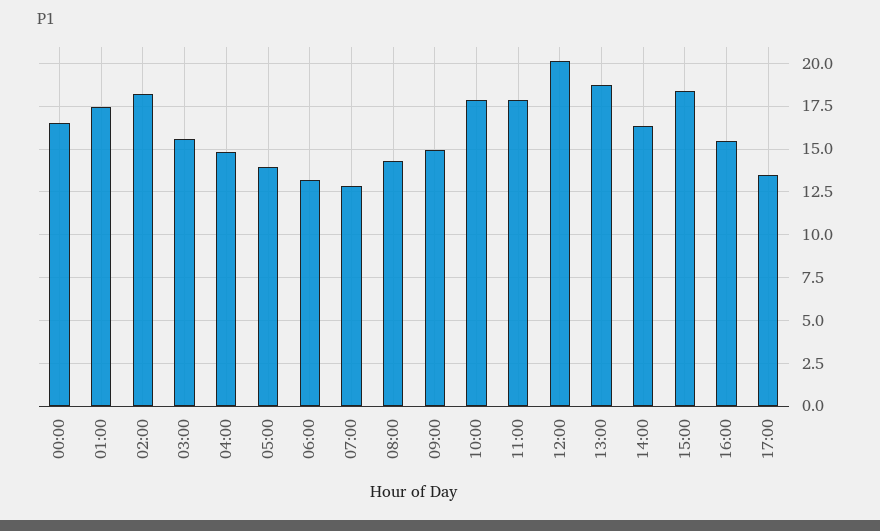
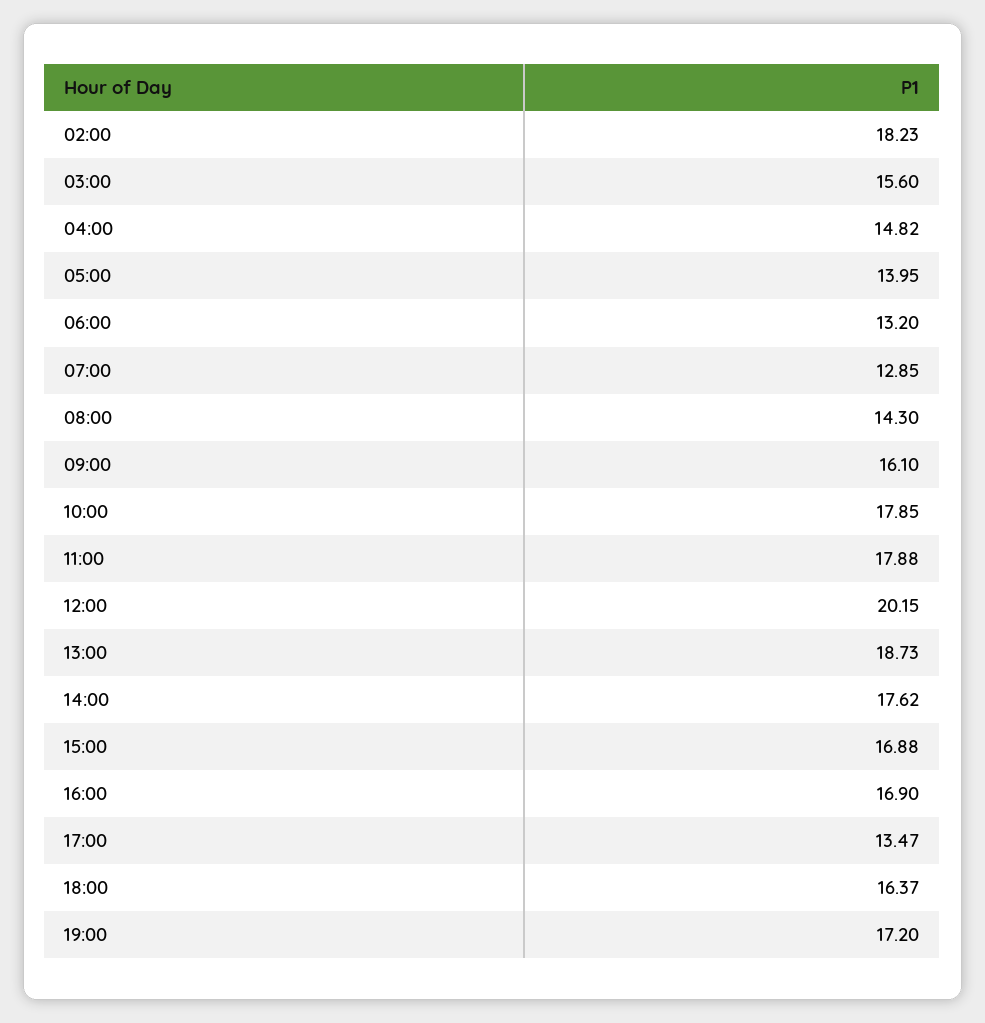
00:00: 16.5 -> none
01:00: 17.5 -> none
09:00: 15 -> 16.1
14:00: 16.5 -> 17.62
15:00: 18.5 -> 16.88
16:00: 15.5 -> 16.9
18:00: none -> 16.37
19:00: none -> 17.2

